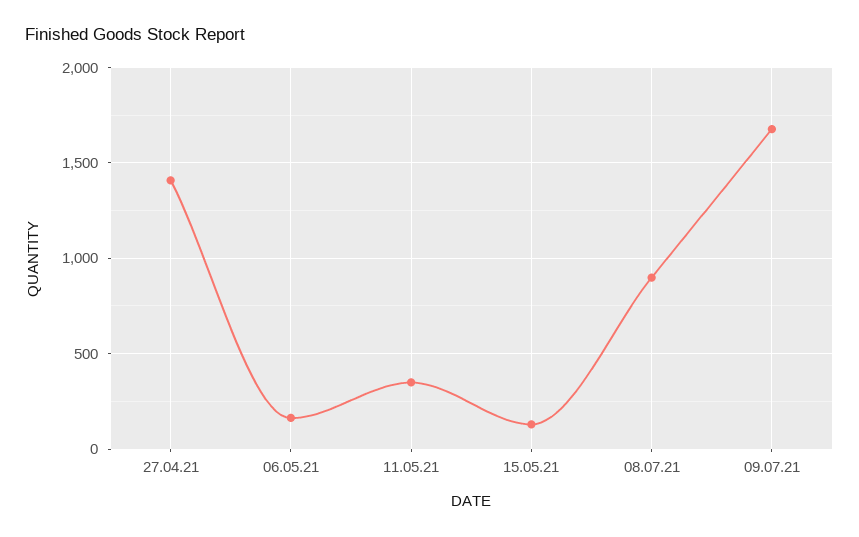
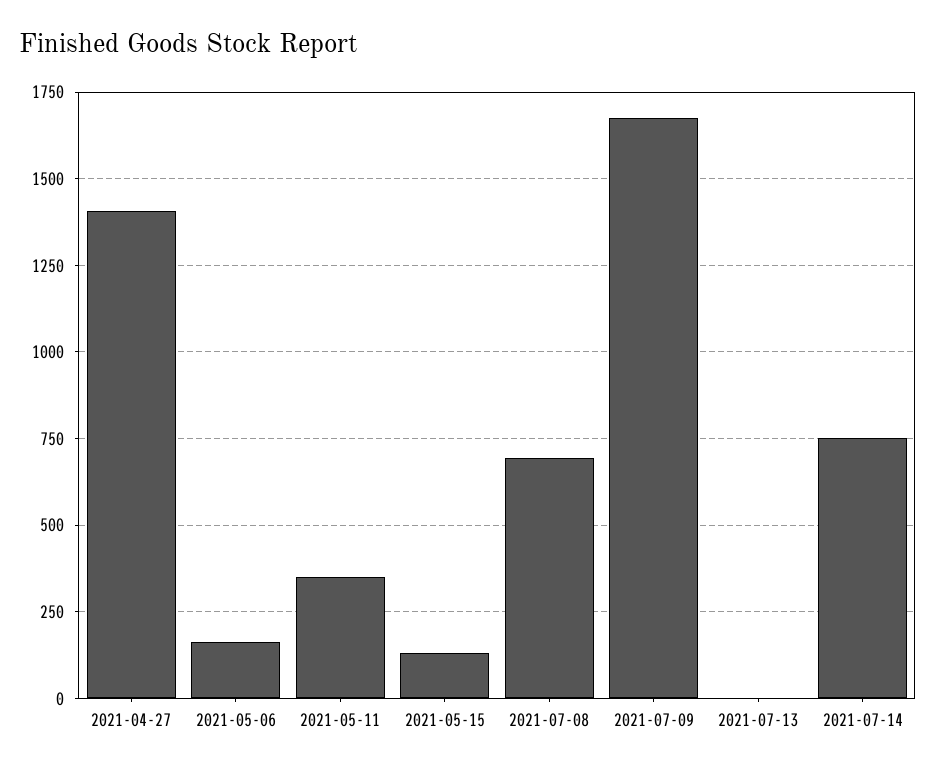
08.07.21: 900 -> 700
2021-07-13: none -> 0
2021-07-14: none -> 750

